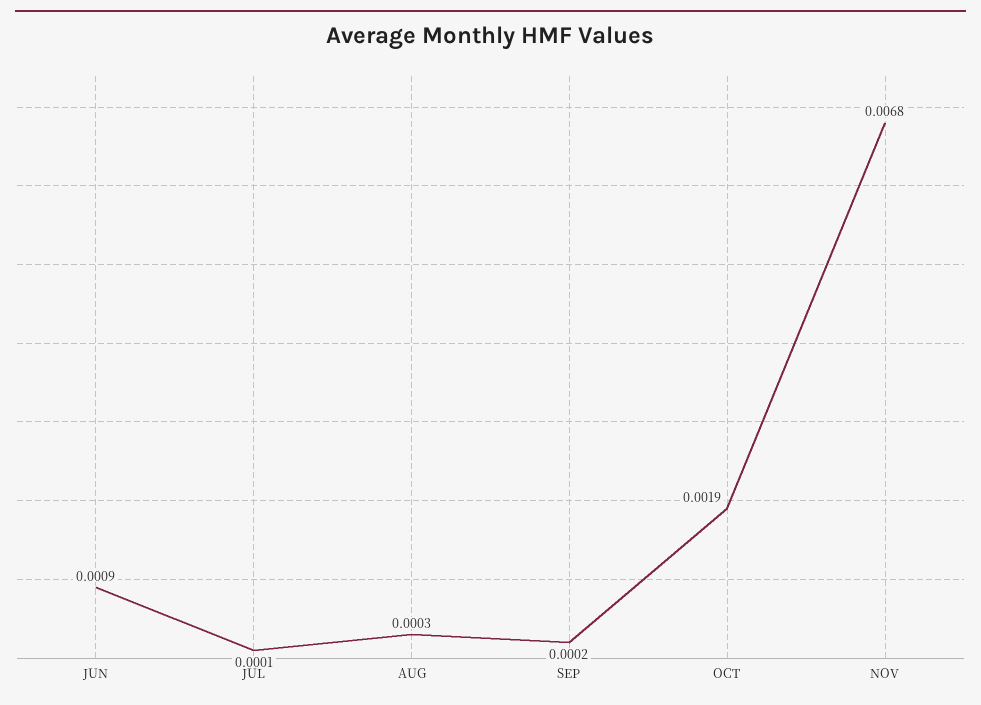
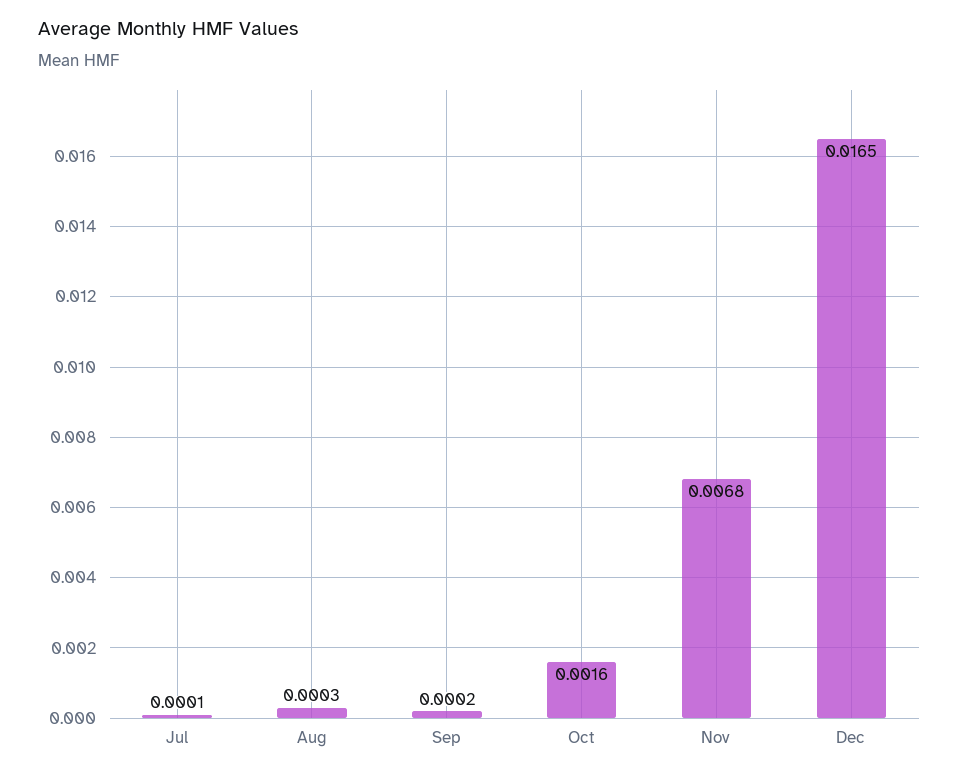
JUN: 0.0009 -> none
OCT: 0.0019 -> 0.0016
Dec: none -> 0.0165

